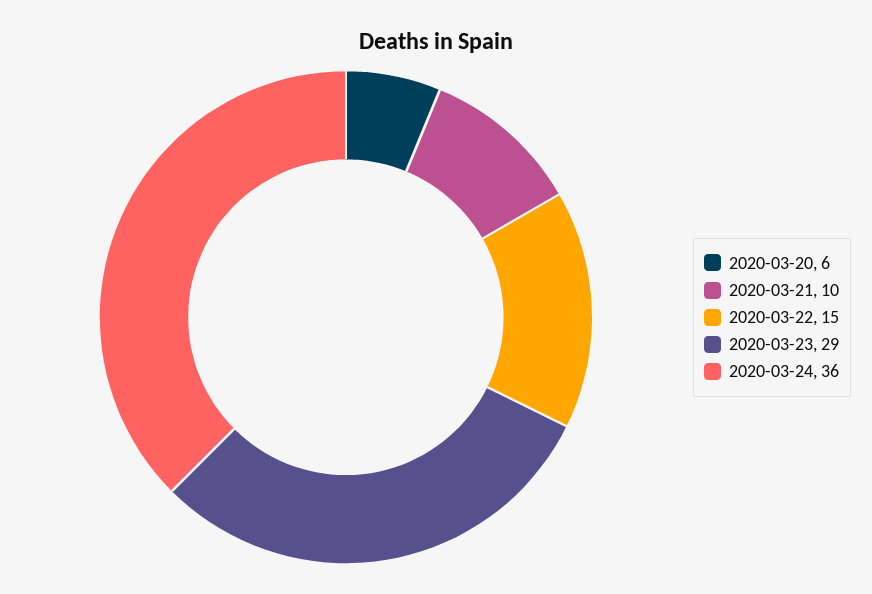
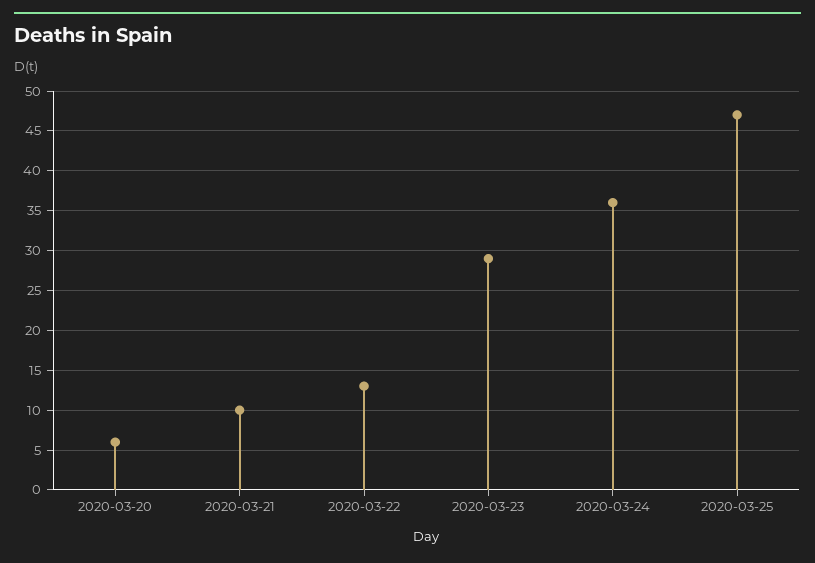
2020-03-22: 15 -> 13
2020-03-25: none -> 47

